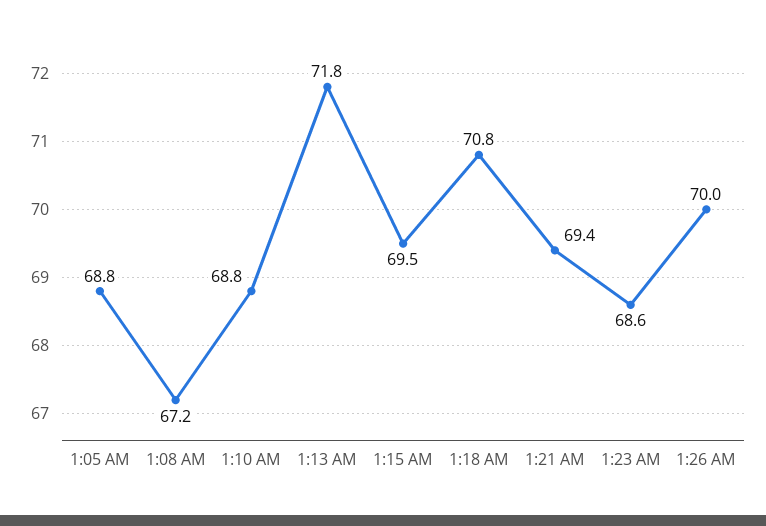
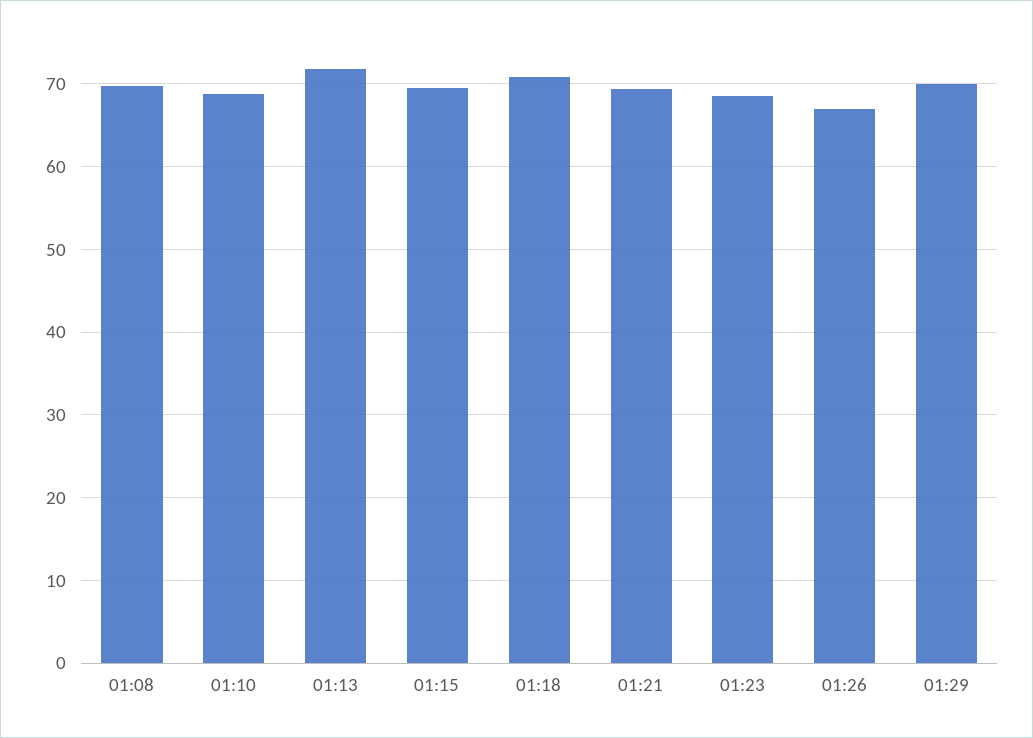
1:05 AM: 68.8 -> none
1:08 AM: 67.2 -> 70
1:26 AM: 70 -> 67
01:29: none -> 70

